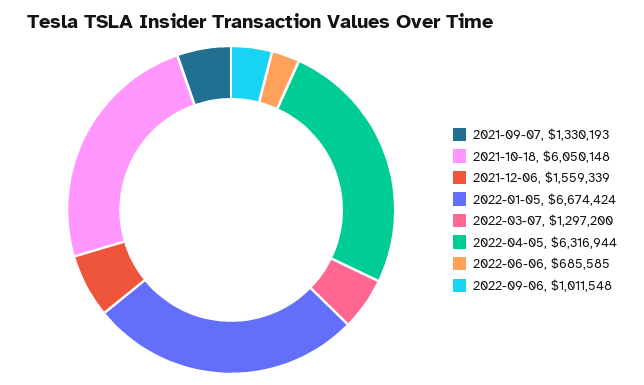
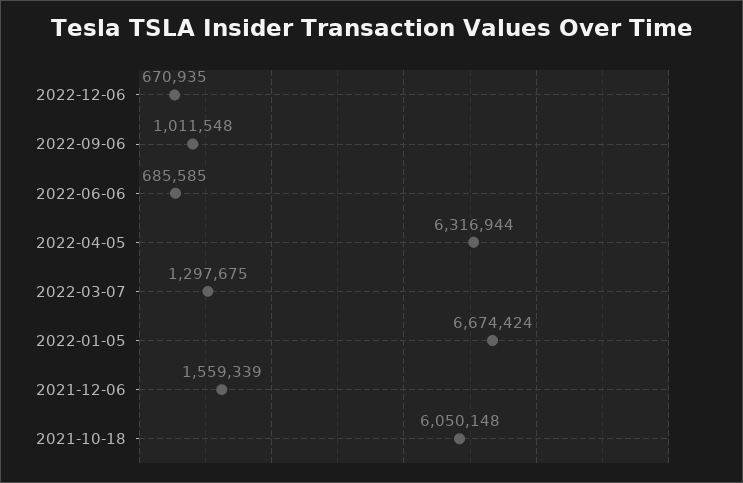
2021-09-07: 1330193 -> none
2022-03-07: 1297200 -> 1297675
2022-12-06: none -> 670935

